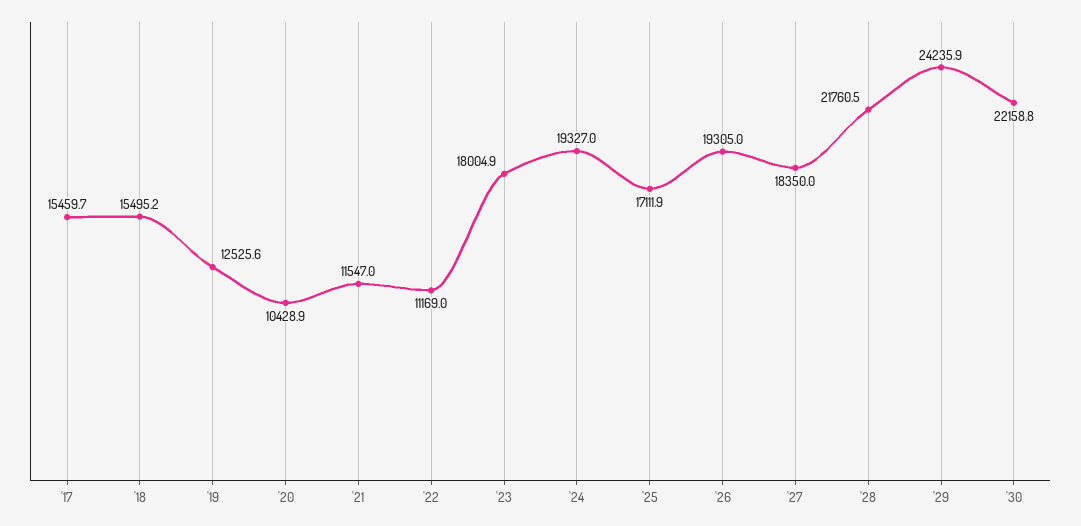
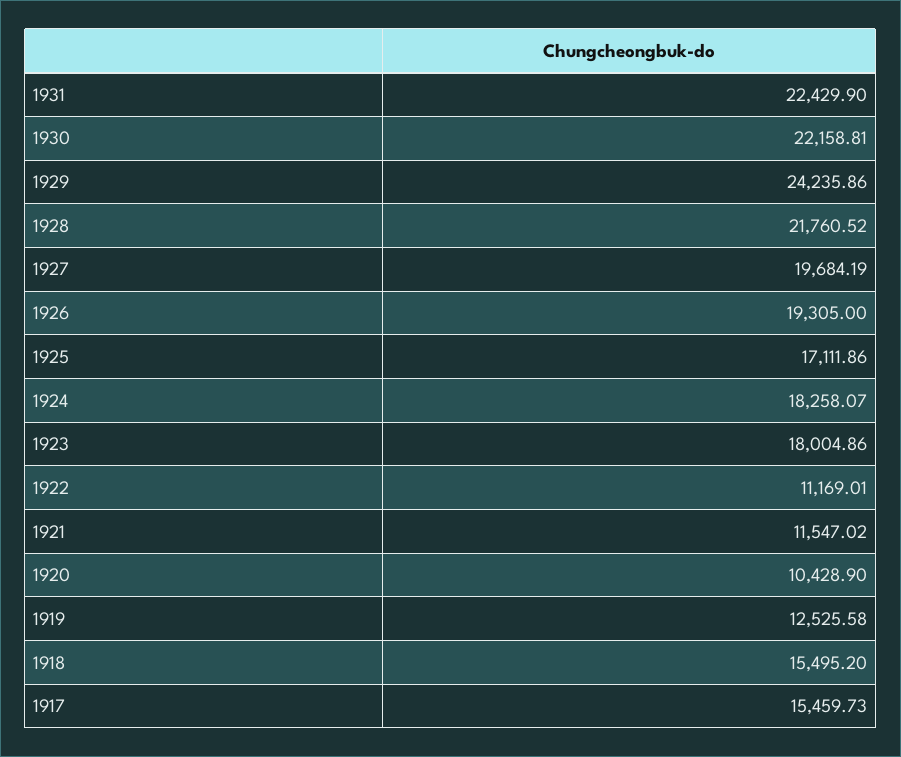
'24: 19327 -> 18258.07
'27: 18350 -> 19684.19
1931: none -> 22429.9

